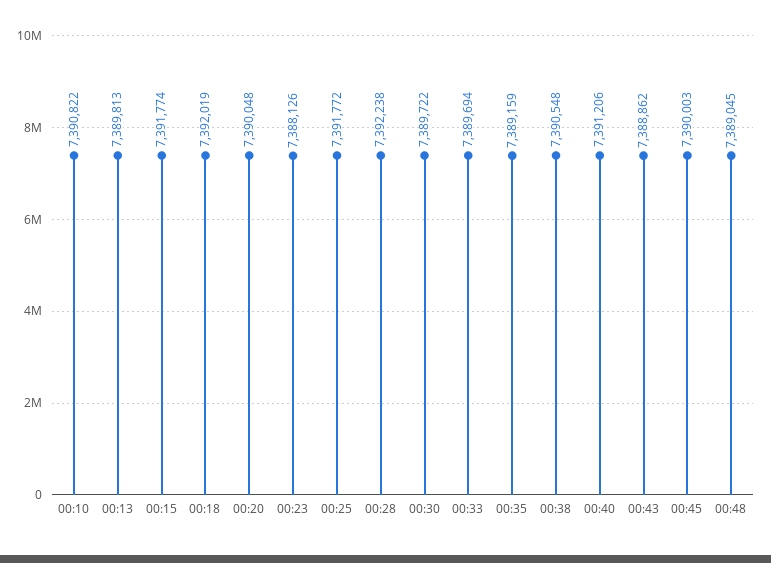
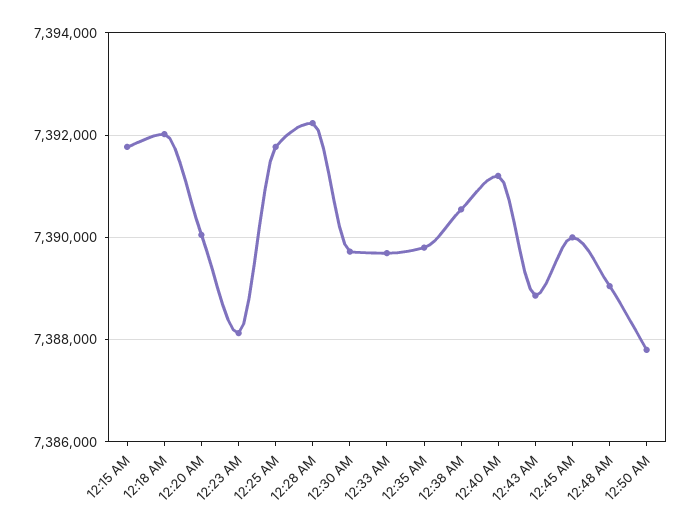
00:10: 7390822 -> none
00:13: 7389813 -> none
00:35: 7389159 -> 7389800
12:50 AM: none -> 7387800

